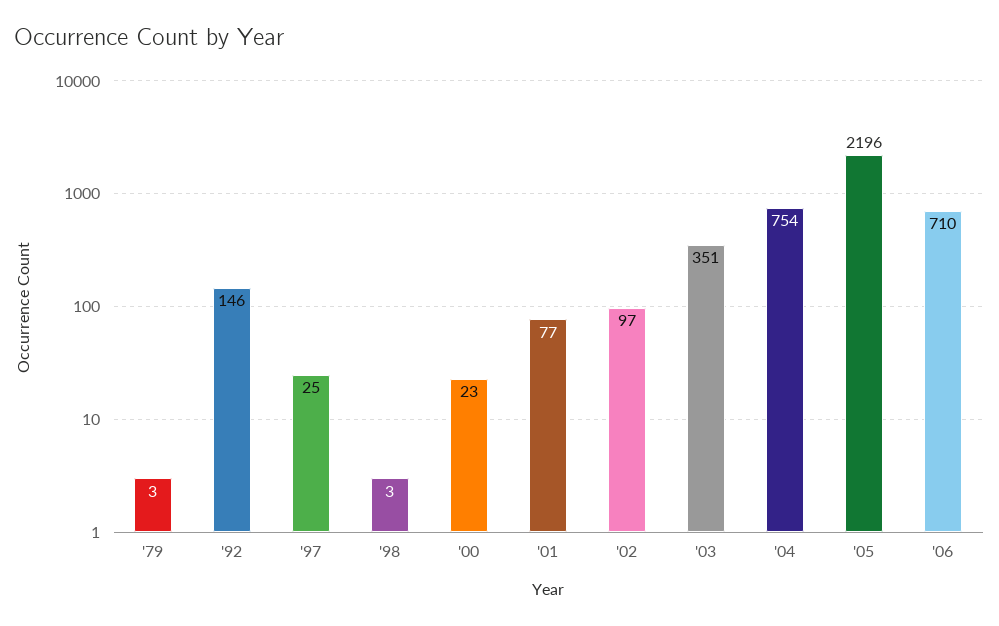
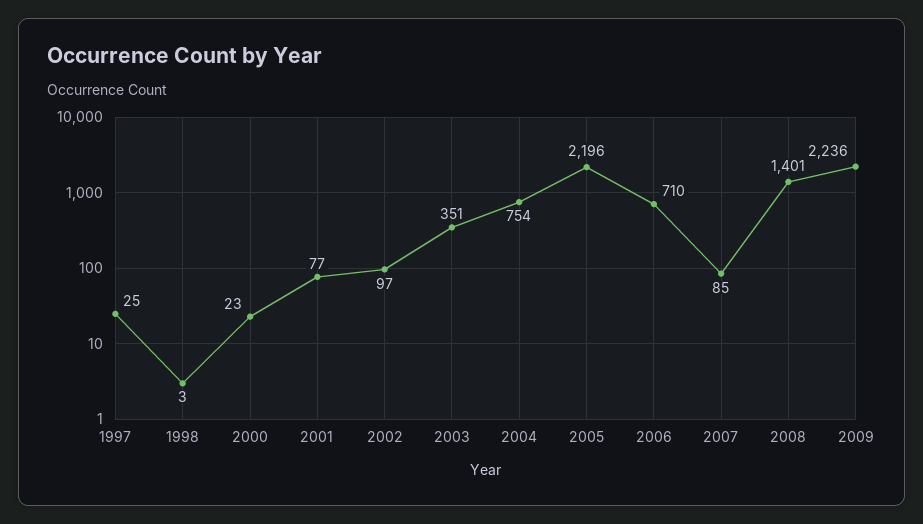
'79: 3 -> none
'92: 146 -> none
2007: none -> 85
2008: none -> 1401
2009: none -> 2236

